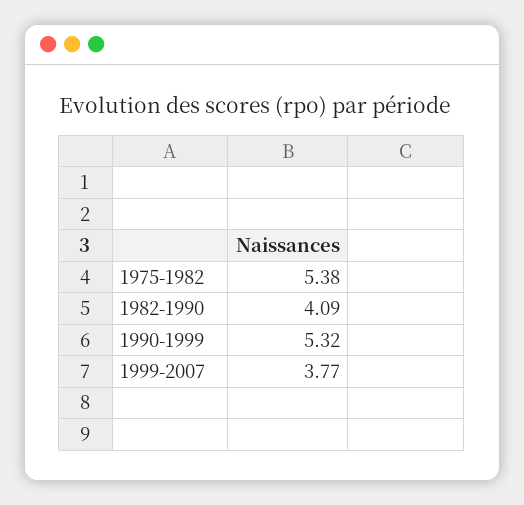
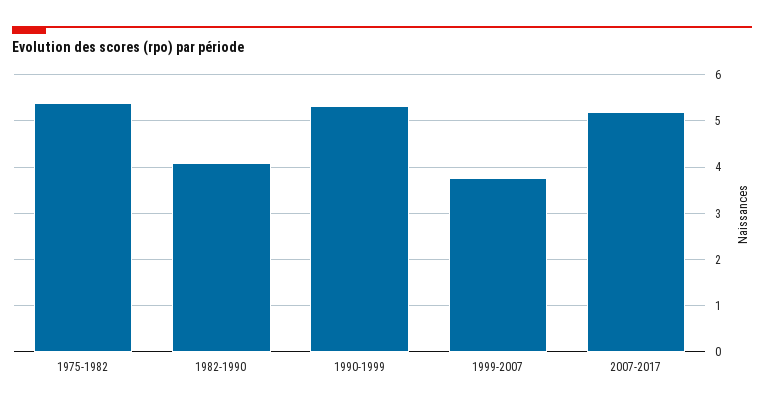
2007-2017: none -> 5.2

